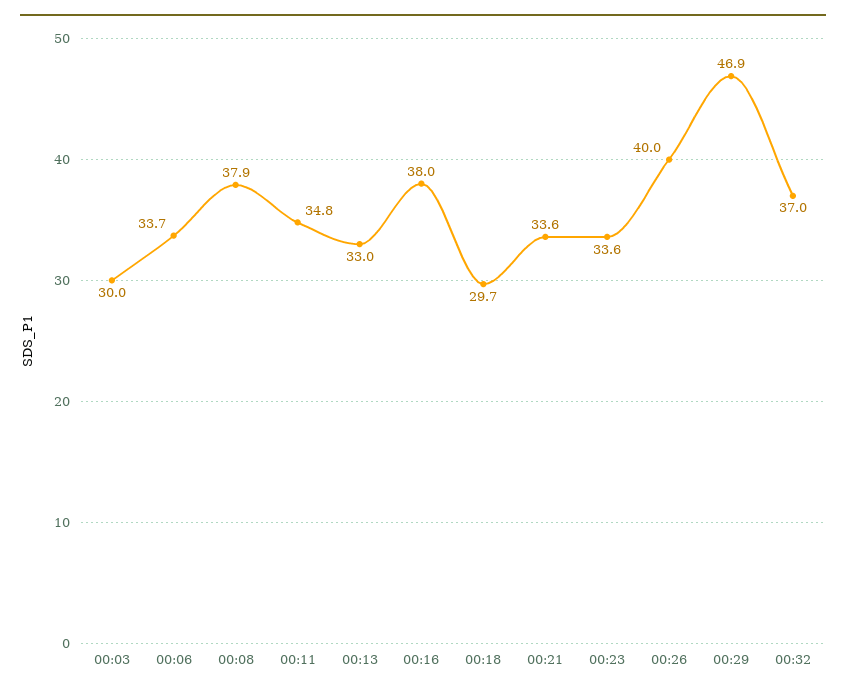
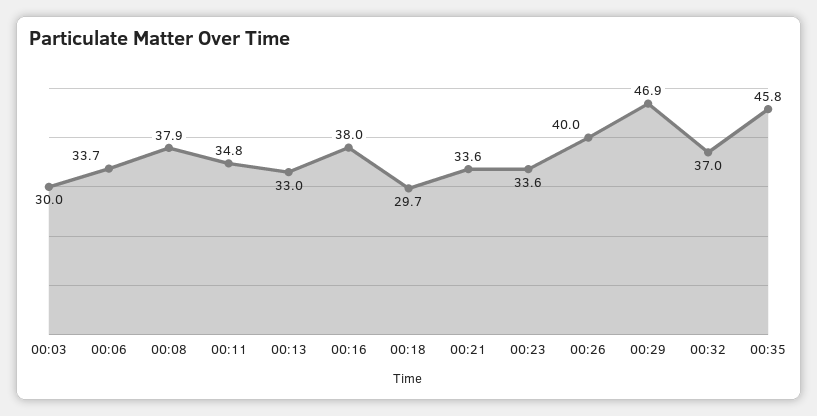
00:35: none -> 45.8

